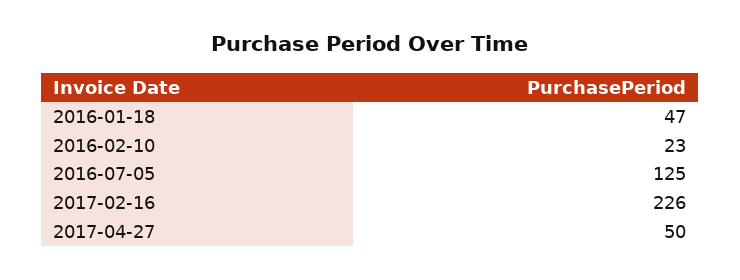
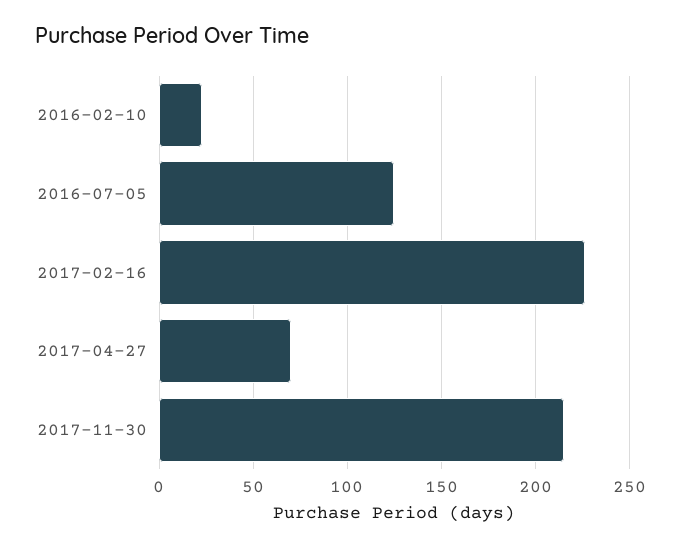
2016-01-18: 47 -> none
2017-04-27: 50 -> 70
2017-11-30: none -> 215

